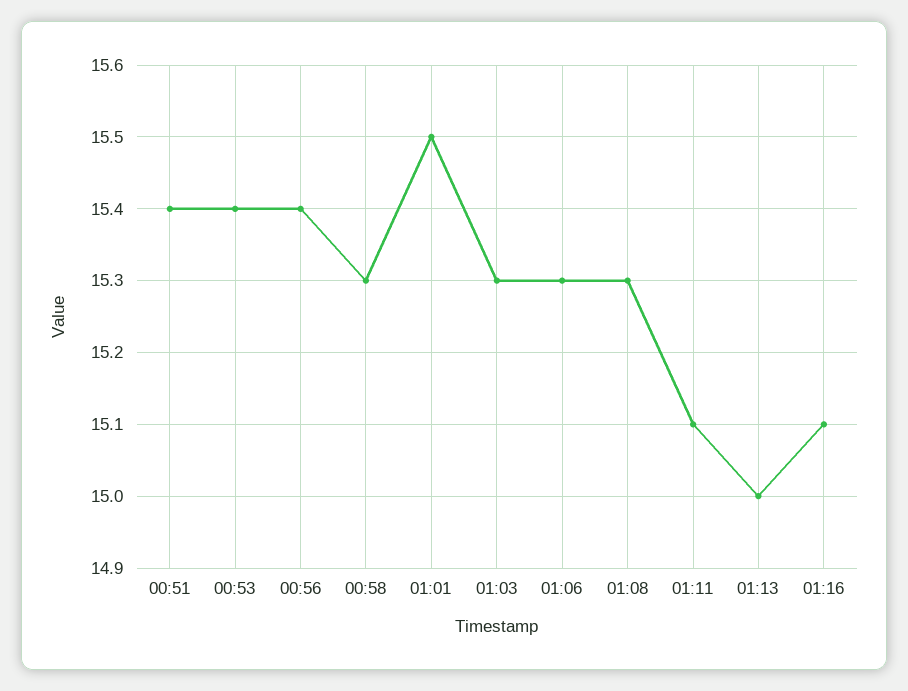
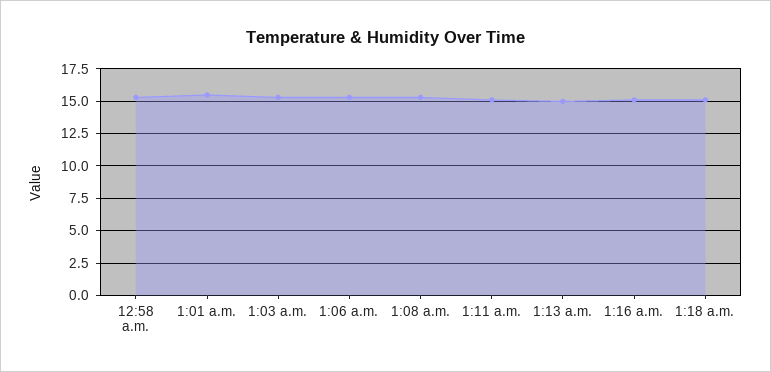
00:51: 15.4 -> none
00:53: 15.4 -> none
00:56: 15.4 -> none
1:18 a.m.: none -> 15

